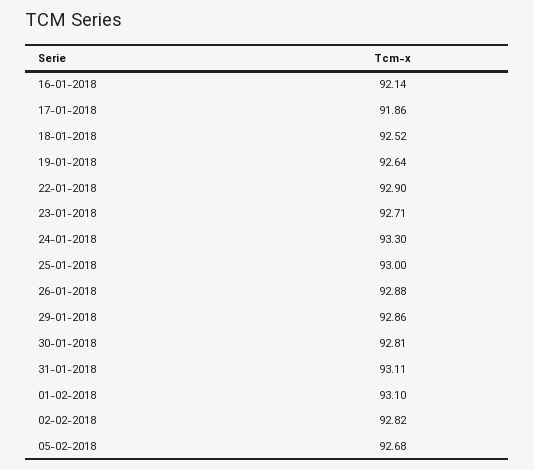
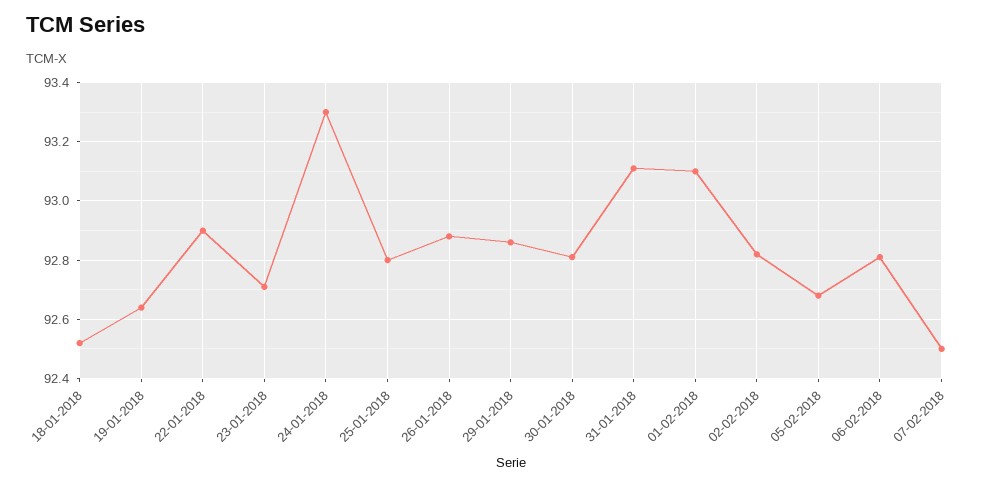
16-01-2018: 92.14 -> none
17-01-2018: 91.86 -> none
25-01-2018: 93 -> 92.8
06-02-2018: none -> 92.8
07-02-2018: none -> 92.5

